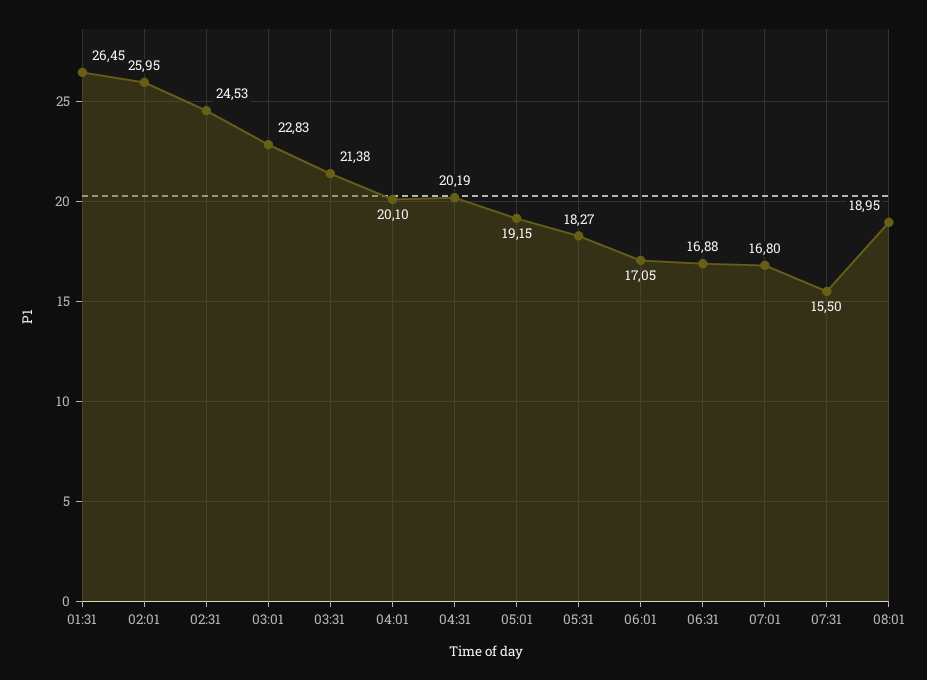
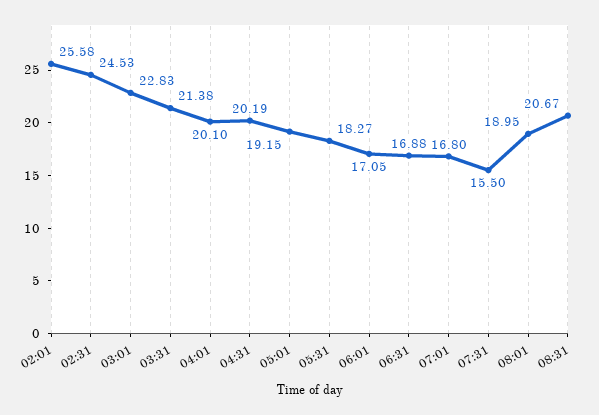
01:31: 26.45 -> none
02:01: 25.95 -> 25.58
08:31: none -> 20.67

